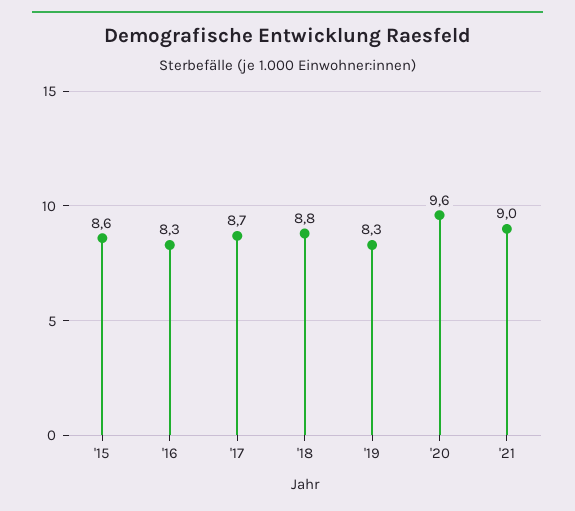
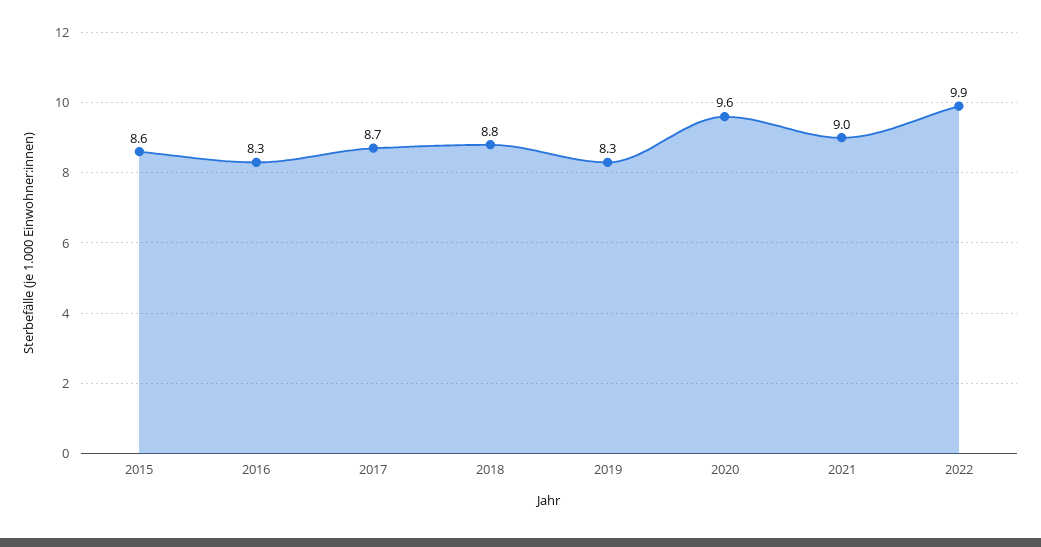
2022: none -> 9.9

